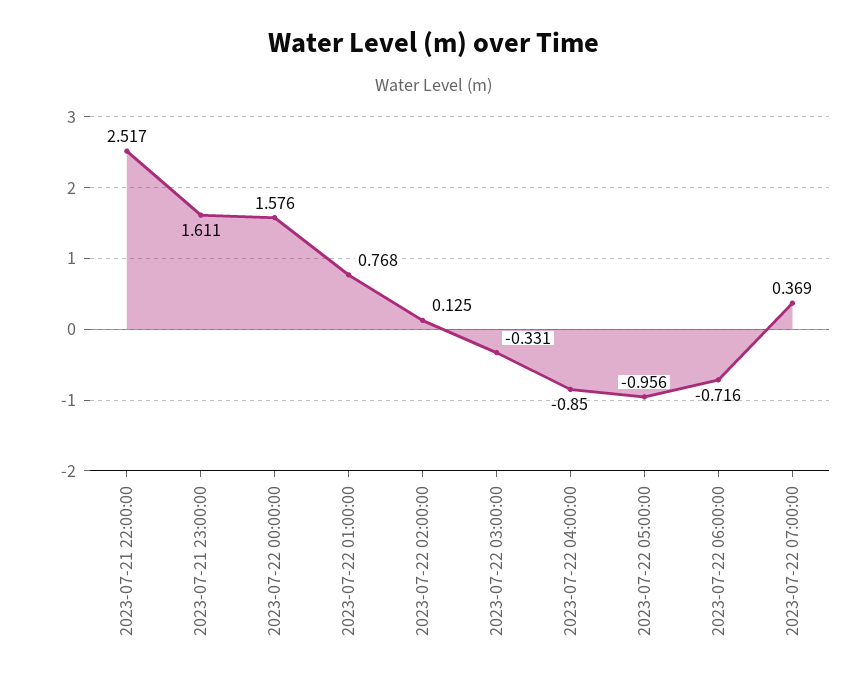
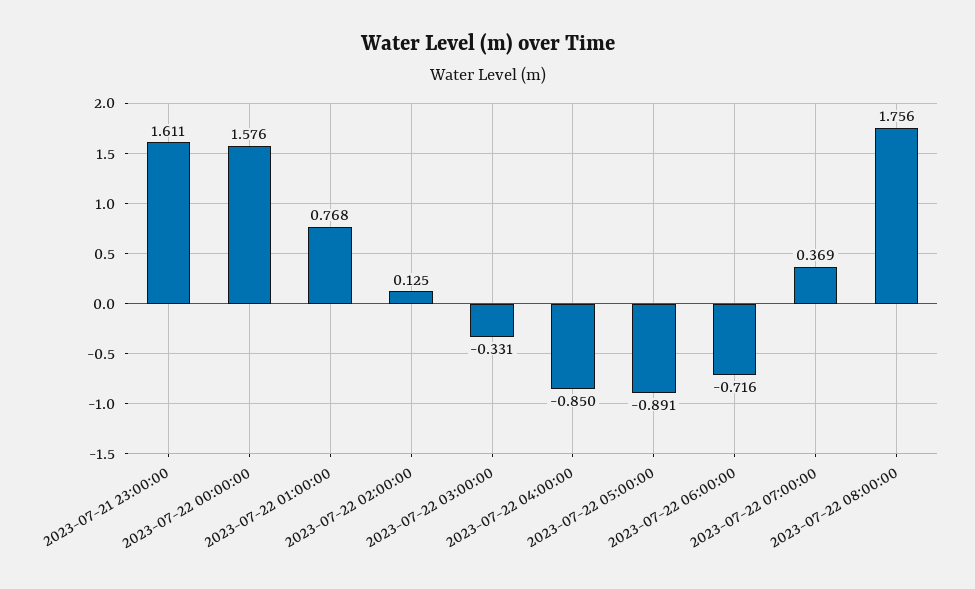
2023-07-21 22:00:00: 2.517 -> none
2023-07-22 05:00:00: -0.956 -> -0.891
2023-07-22 08:00:00: none -> 1.756

